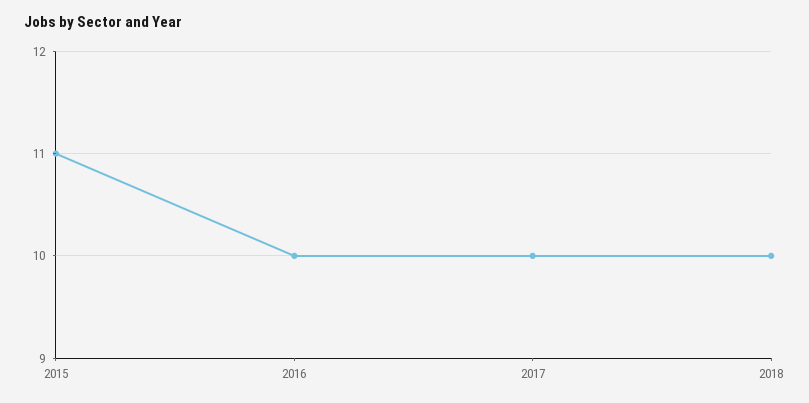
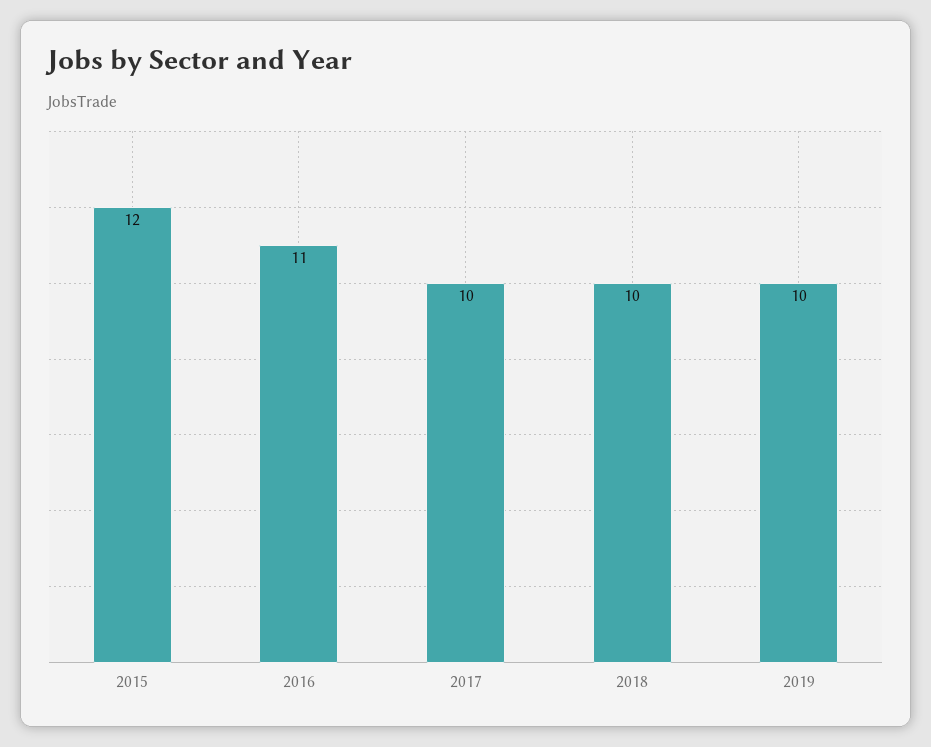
2015: 11 -> 12
2016: 10 -> 11
2019: none -> 10

